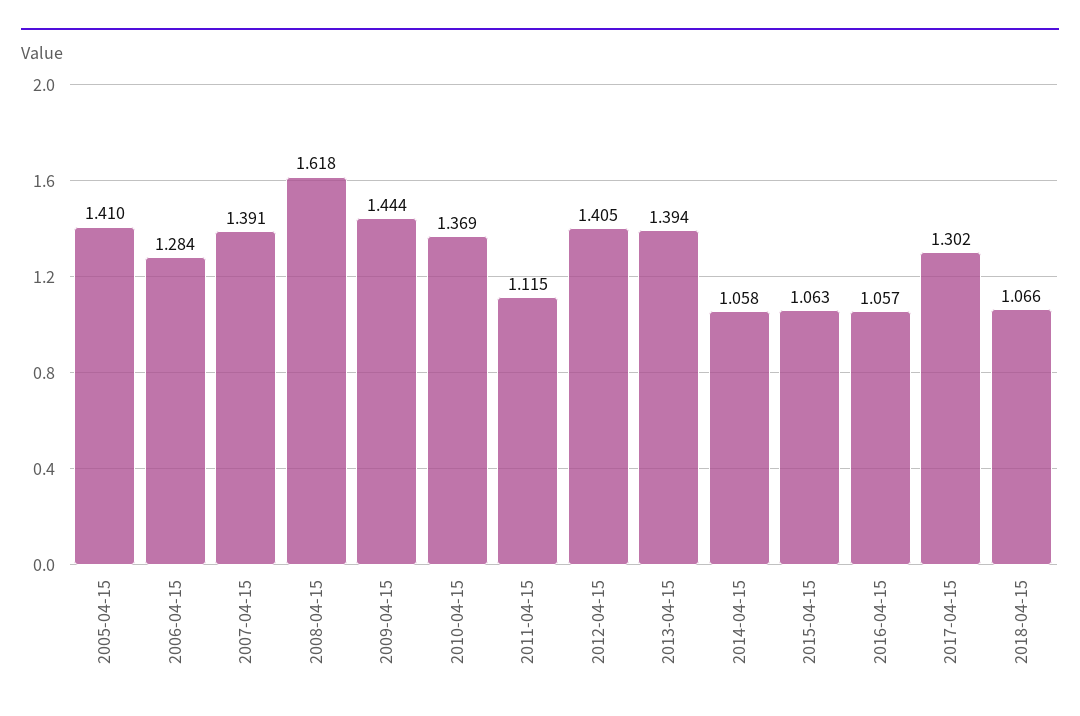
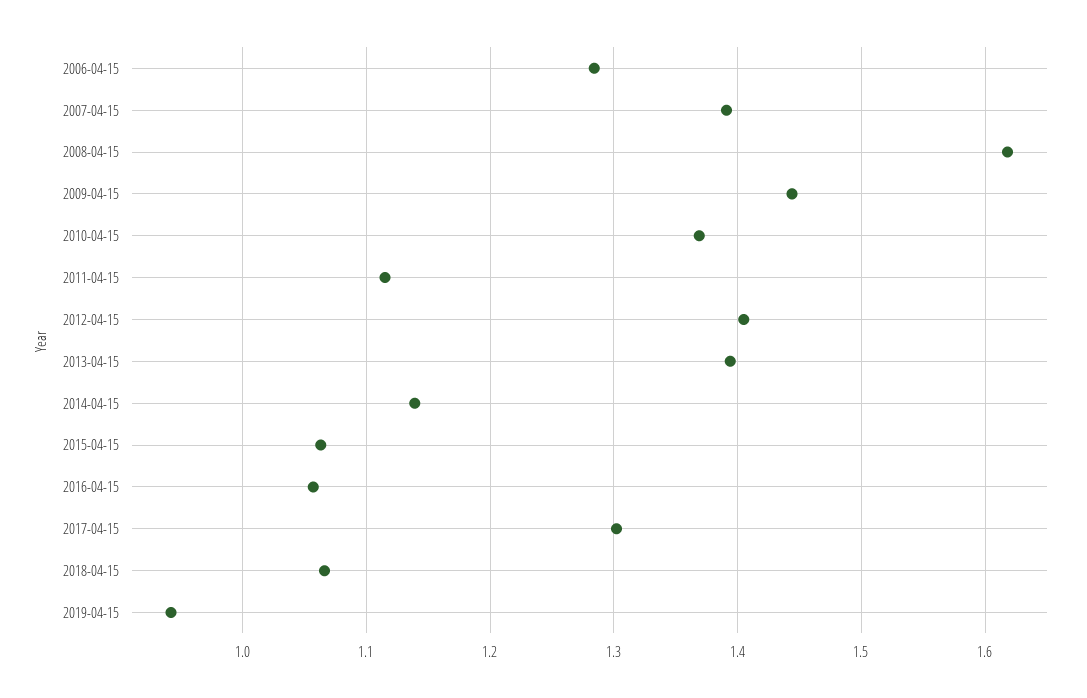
2005-04-15: 1.41 -> none
2014-04-15: 1.058 -> 1.14
2019-04-15: none -> 0.94

